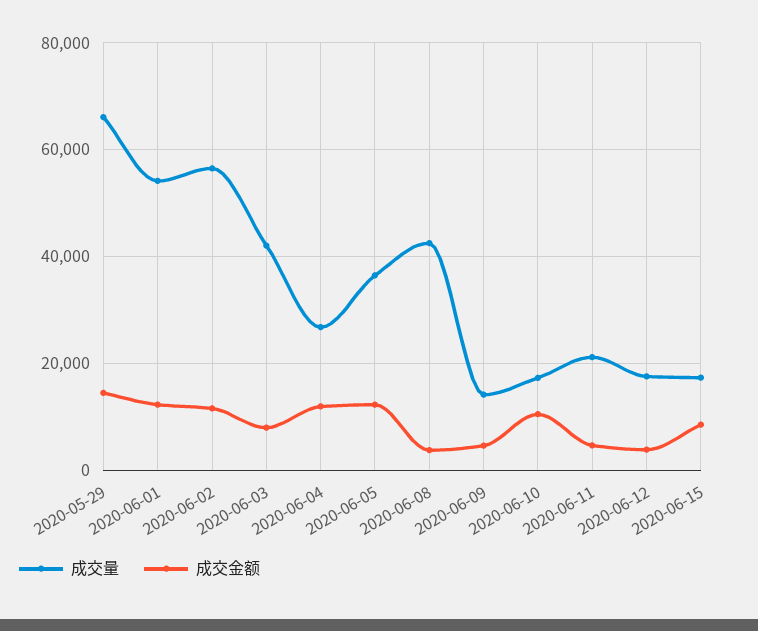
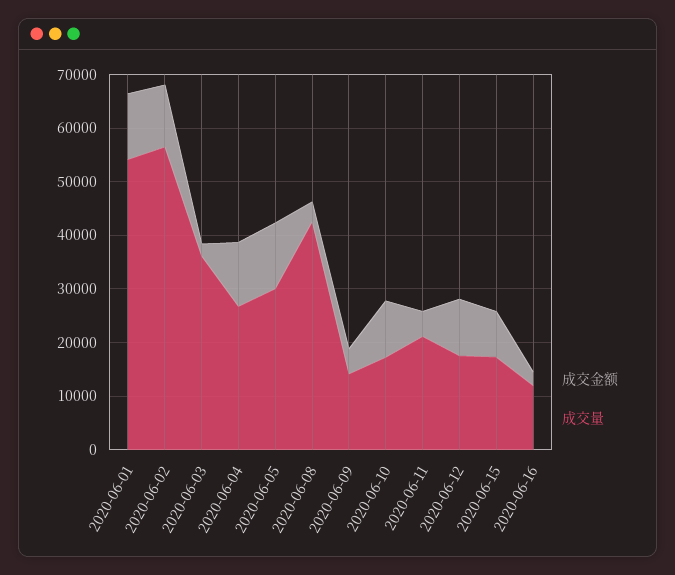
成交量, 2020-05-29: 66000 -> none
成交金额, 2020-05-29: 14000 -> none
成交量, 2020-06-03: 42000 -> 36000
成交金额, 2020-06-03: 8000 -> 2000
成交量, 2020-06-05: 36000 -> 30000
成交金额, 2020-06-12: 4000 -> 10000
成交金额, 2020-06-16: none -> 2000
成交量, 2020-06-16: none -> 12000

